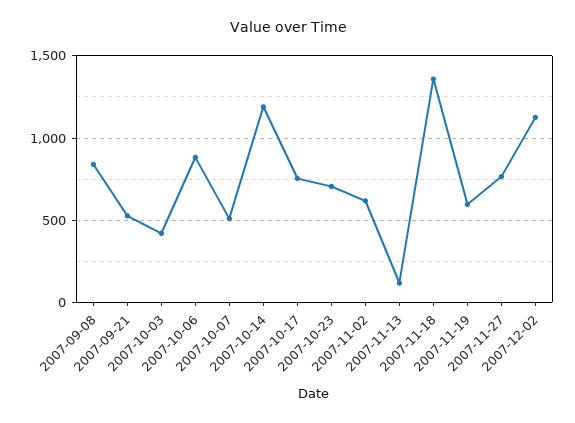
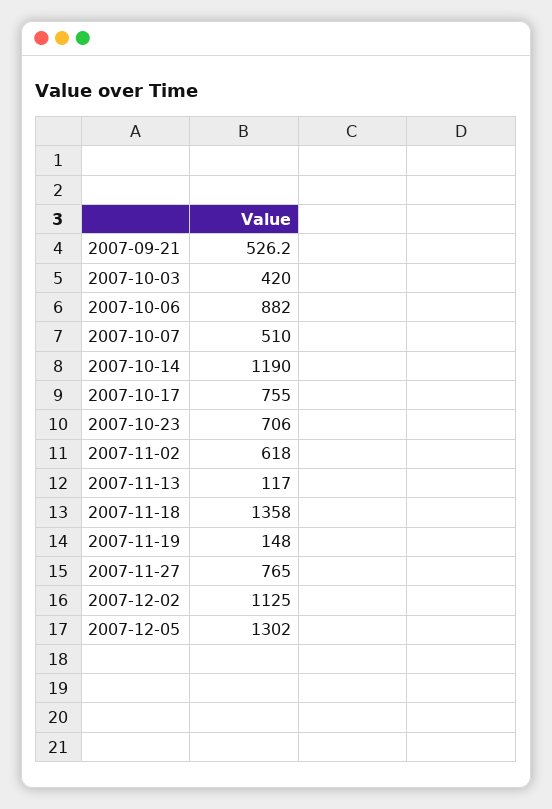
2007-09-08: 850 -> none
2007-11-19: 600 -> 148
2007-12-05: none -> 1302

